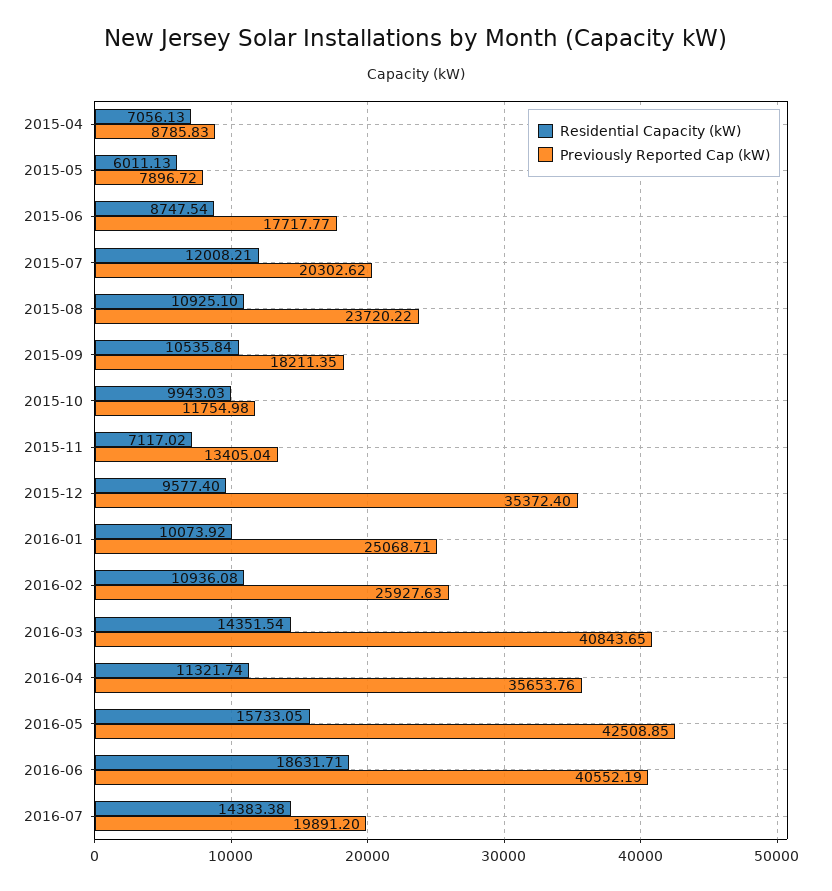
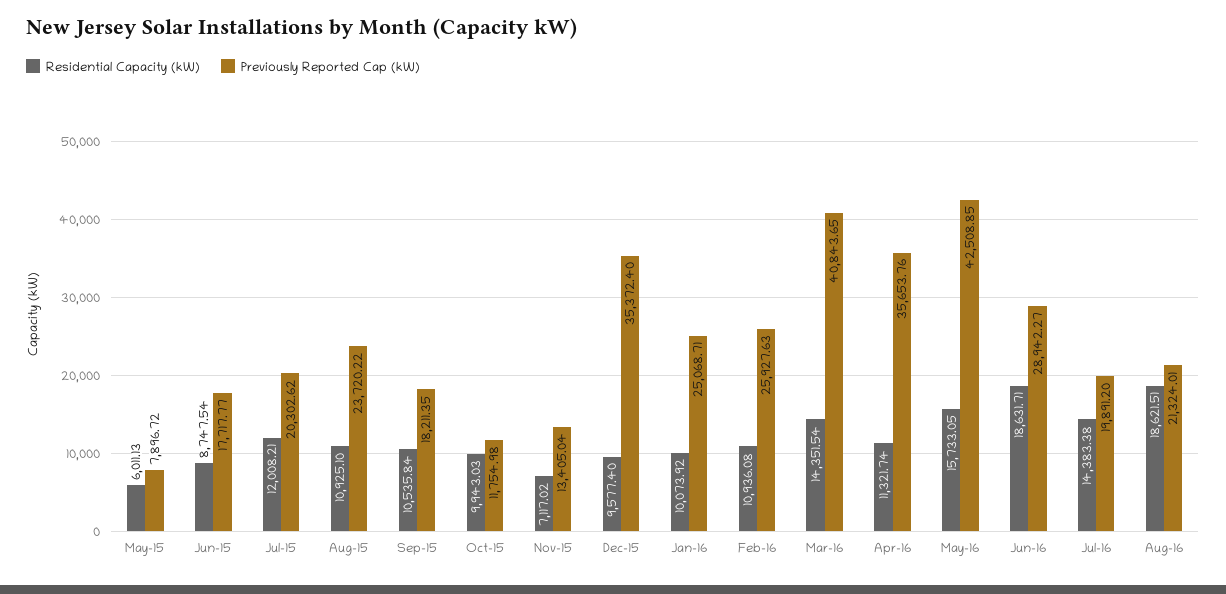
Residential Capacity (kW), 2015-04: 7056.13 -> none
Previously Reported Cap (kW), 2015-04: 8785.83 -> none
Previously Reported Cap (kW), 2016-06: 40552.19 -> 28942.27
Residential Capacity (kW), Aug-16: none -> 18621.51
Previously Reported Cap (kW), Aug-16: none -> 21324.01

